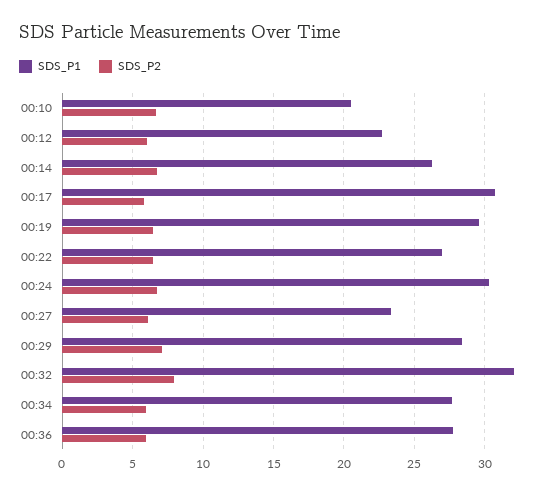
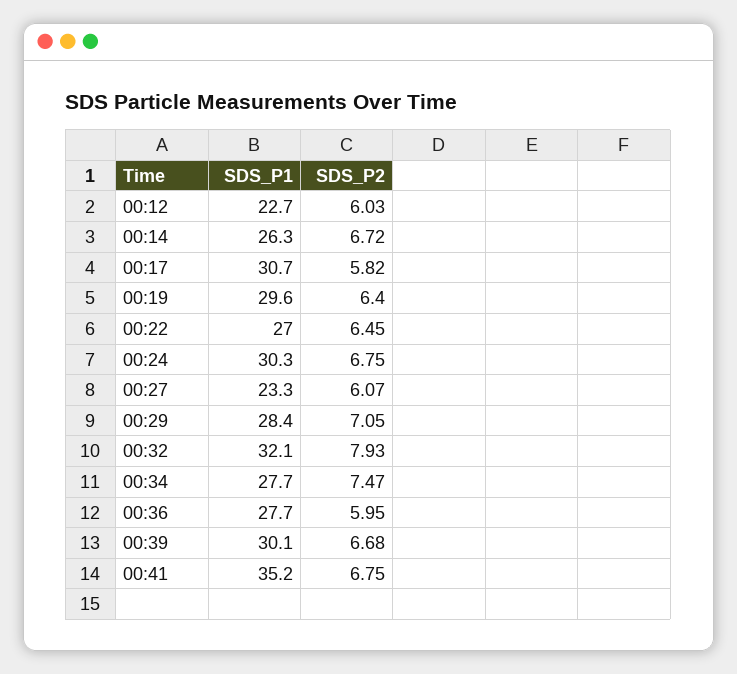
SDS_P1, 00:10: 20.5 -> none
SDS_P2, 00:10: 6.5 -> none
SDS_P2, 00:34: 6 -> 7.47
SDS_P1, 00:39: none -> 30.1
SDS_P2, 00:39: none -> 6.68
SDS_P1, 00:41: none -> 35.2
SDS_P2, 00:41: none -> 6.75

